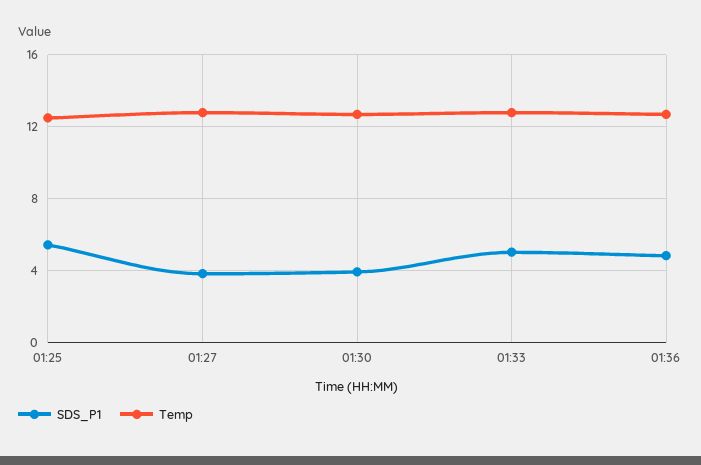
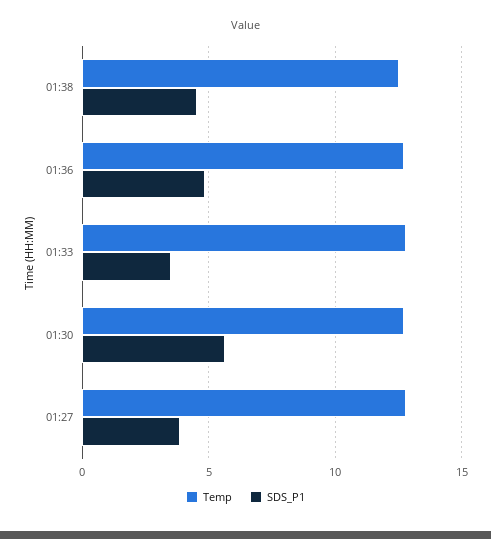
SDS_P1, 01:25: 5.5 -> none
Temp, 01:25: 12.5 -> none
SDS_P1, 01:30: 4 -> 5.5
SDS_P1, 01:33: 5 -> 3.5
Temp, 01:38: none -> 12.5
SDS_P1, 01:38: none -> 4.5

